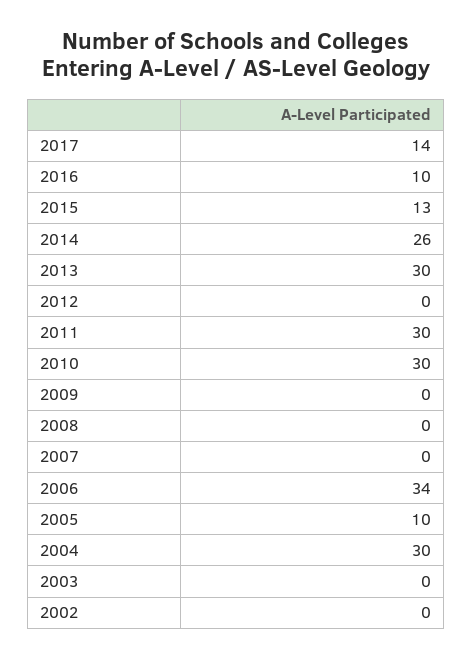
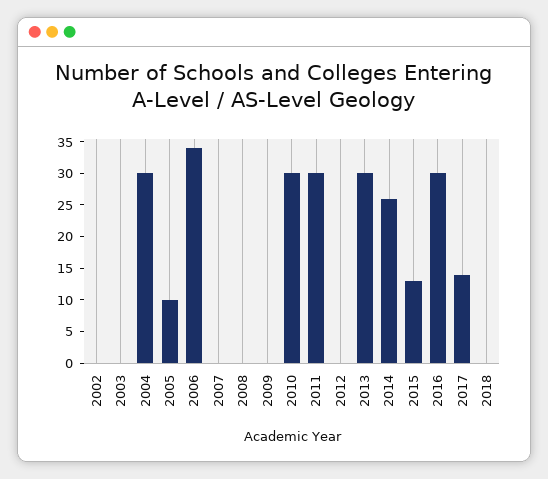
2016: 10 -> 30
2018: none -> 0

